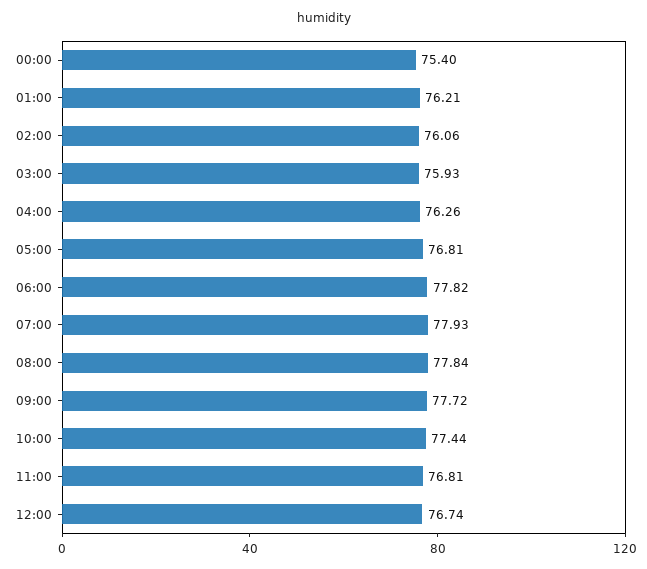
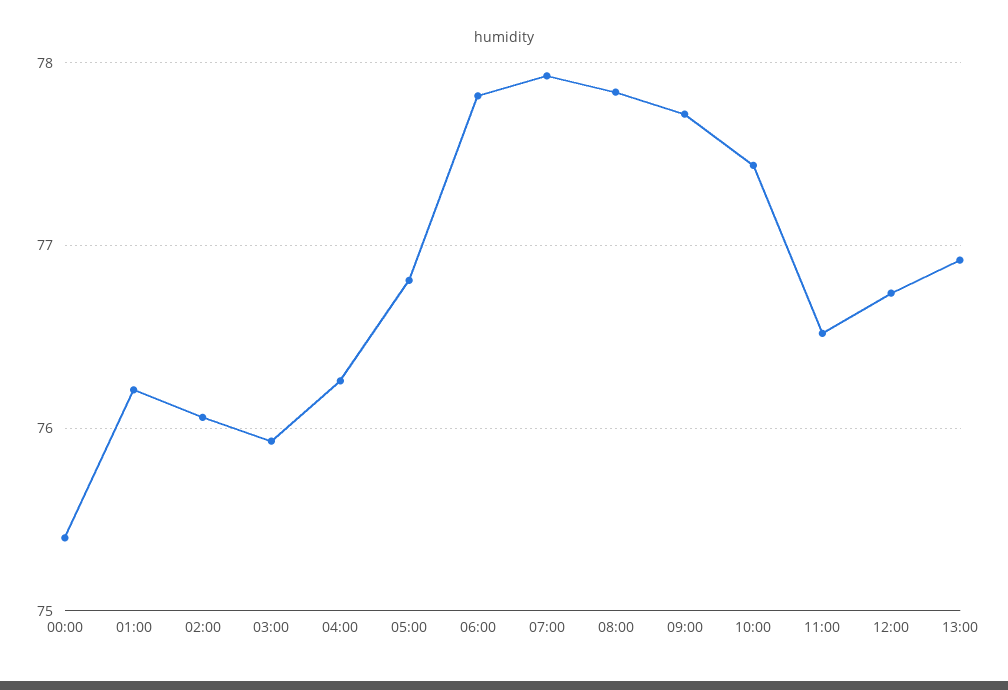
11:00: 76.81 -> 76.5
13:00: none -> 76.9

